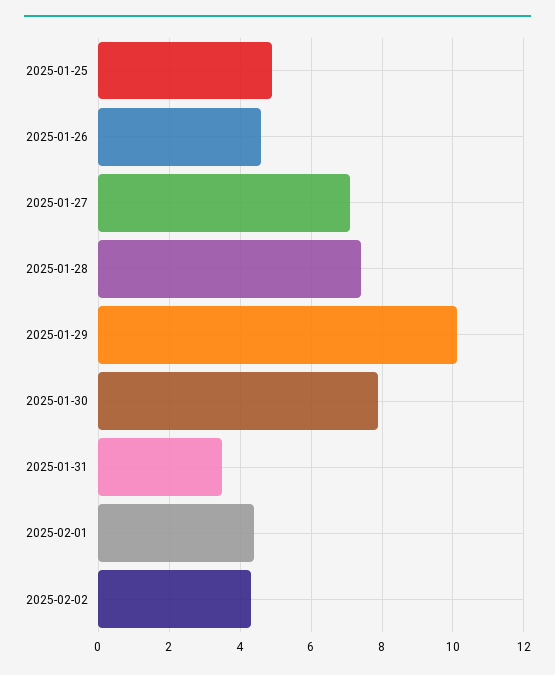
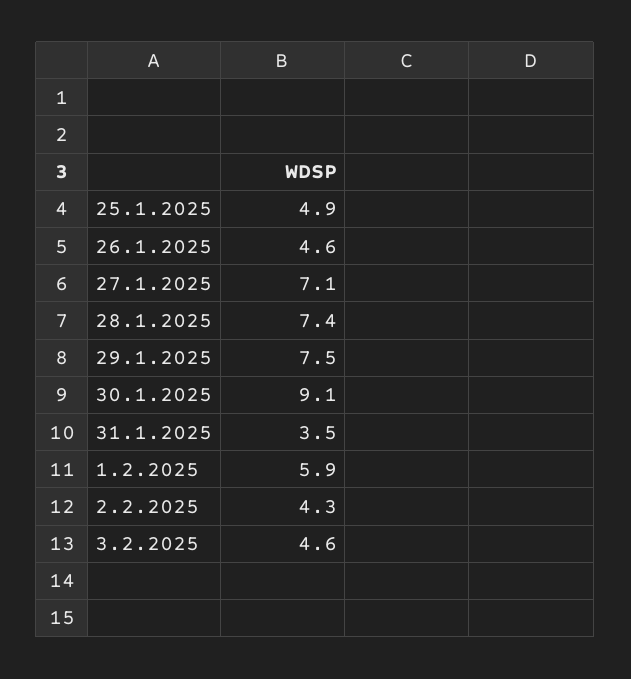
2025-01-29: 10 -> 7.5
2025-01-30: 8 -> 9.1
2025-02-01: 4.5 -> 5.9
3.2.2025: none -> 4.6

